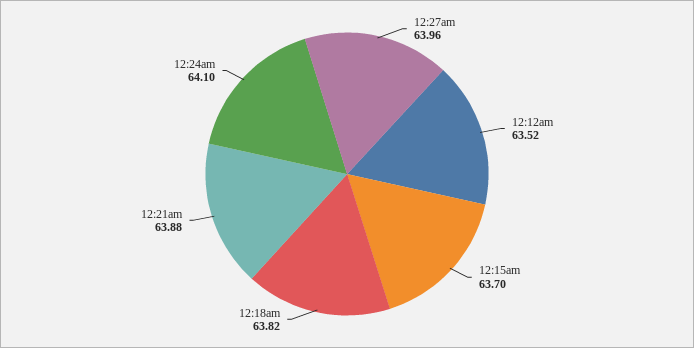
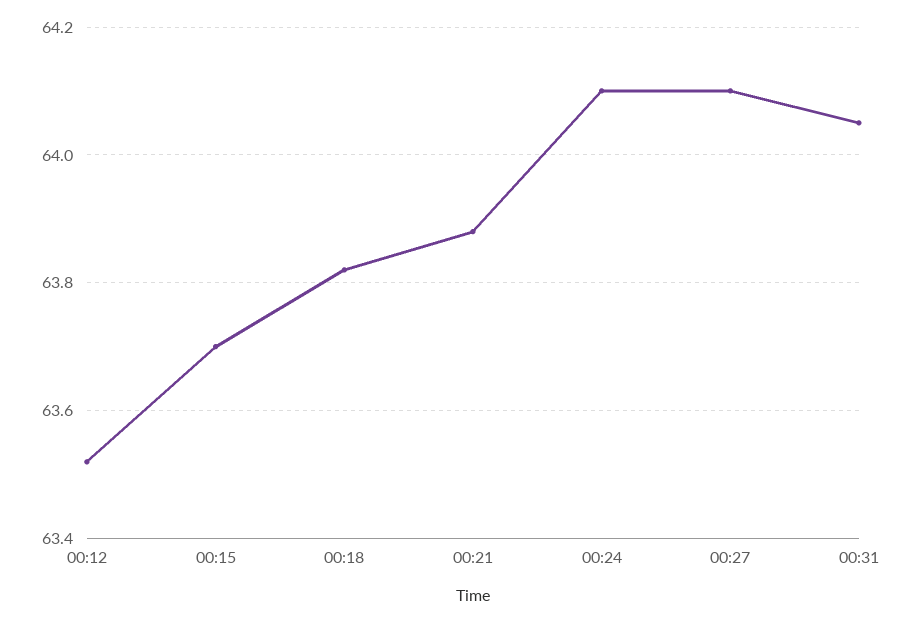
12:27am: 63.96 -> 64.1
00:31: none -> 64.05

